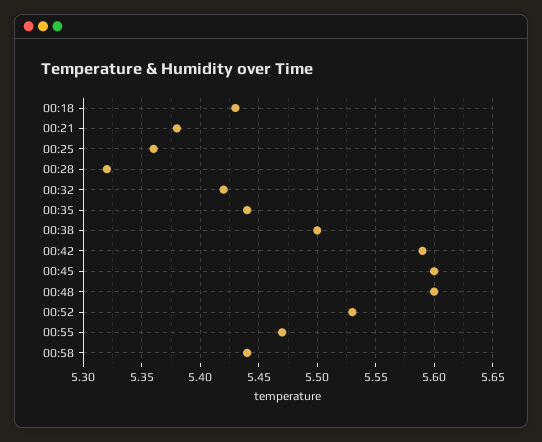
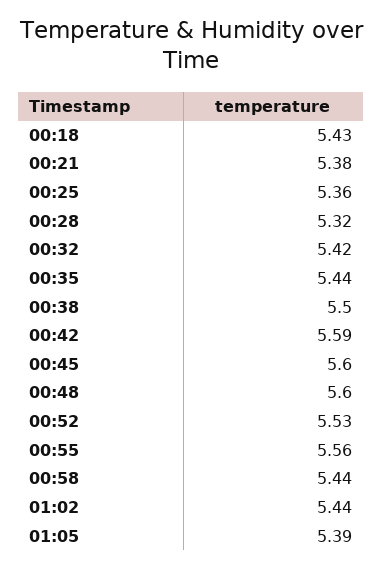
00:55: 5.47 -> 5.56
01:02: none -> 5.44
01:05: none -> 5.39

